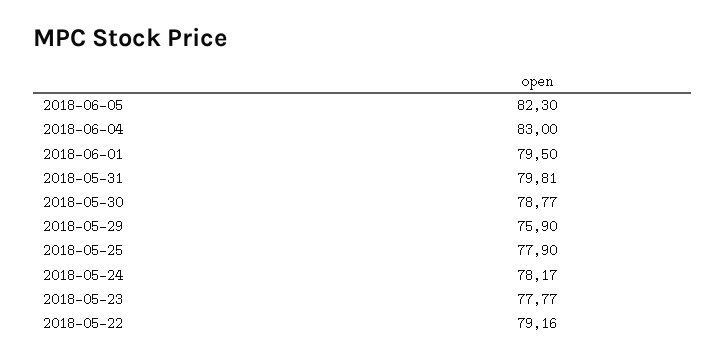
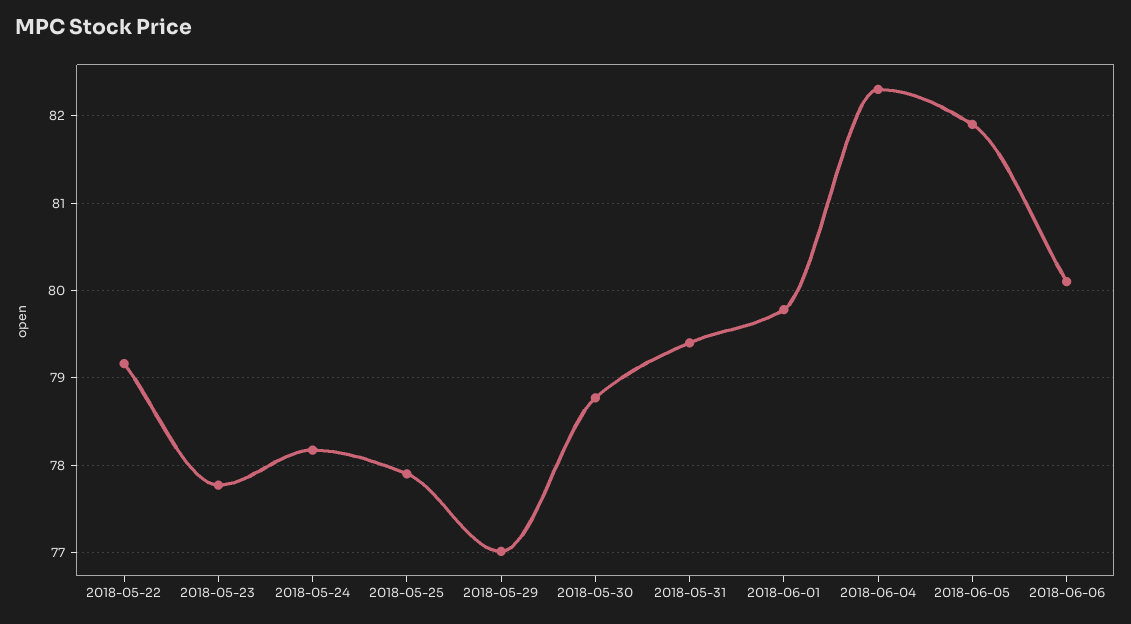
2018-06-05: 82.3 -> 81.9
2018-06-04: 83 -> 82.3
2018-06-01: 79.5 -> 79.8
2018-05-31: 79.81 -> 79.4
2018-05-29: 75.9 -> 77
2018-06-06: none -> 80.1

